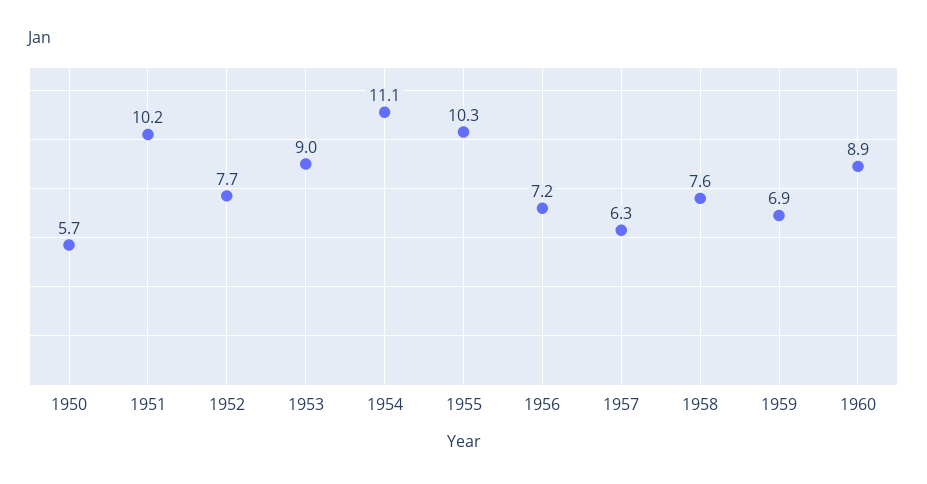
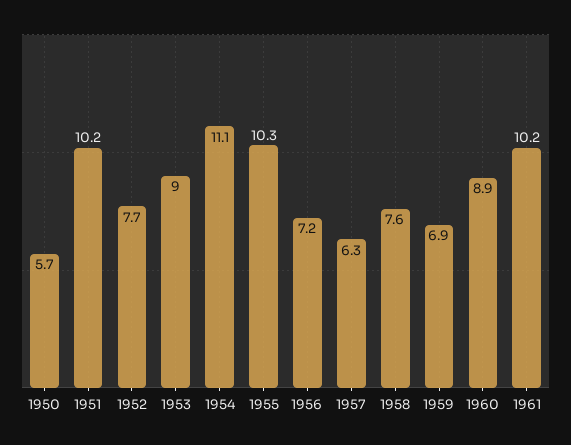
1961: none -> 10.2

